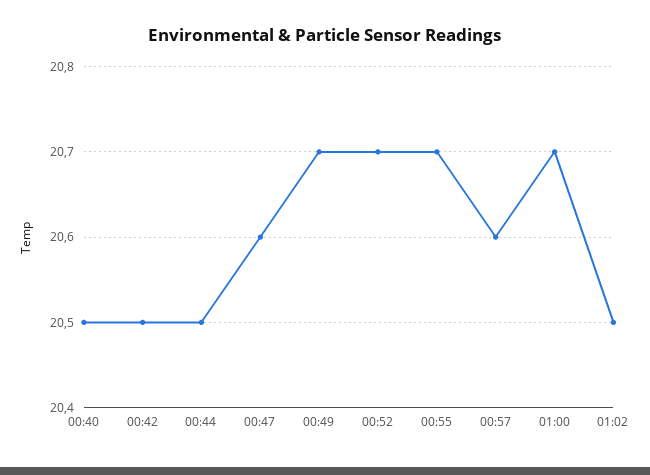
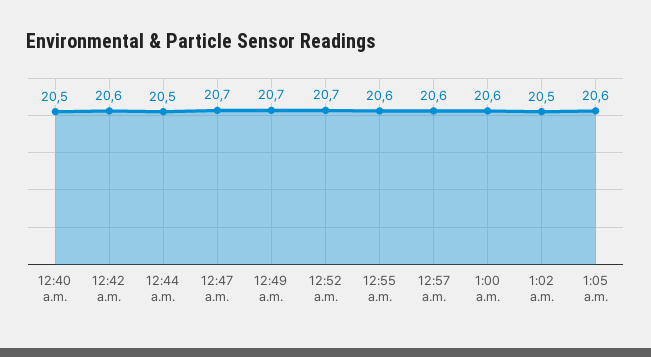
00:42: 20.5 -> 20.6
00:47: 20.6 -> 20.7
00:55: 20.7 -> 20.6
01:00: 20.7 -> 20.6
1:05 a.m.: none -> 20.6

